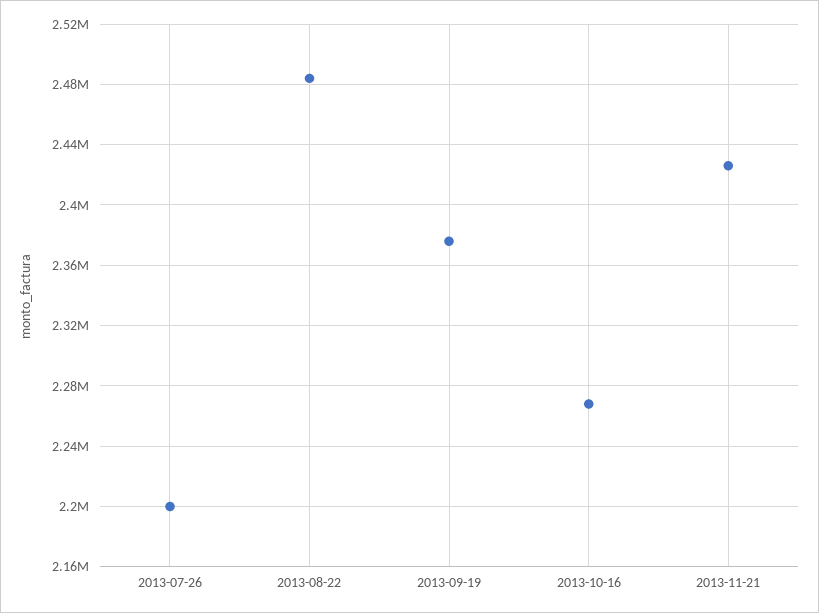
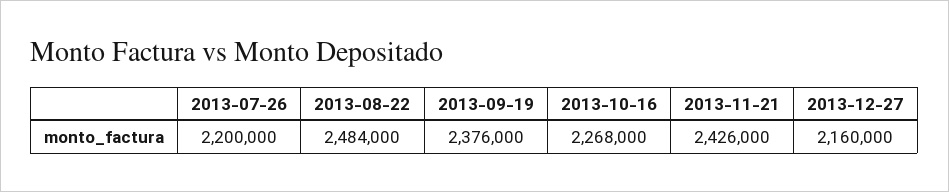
2013-12-27: none -> 2160000

